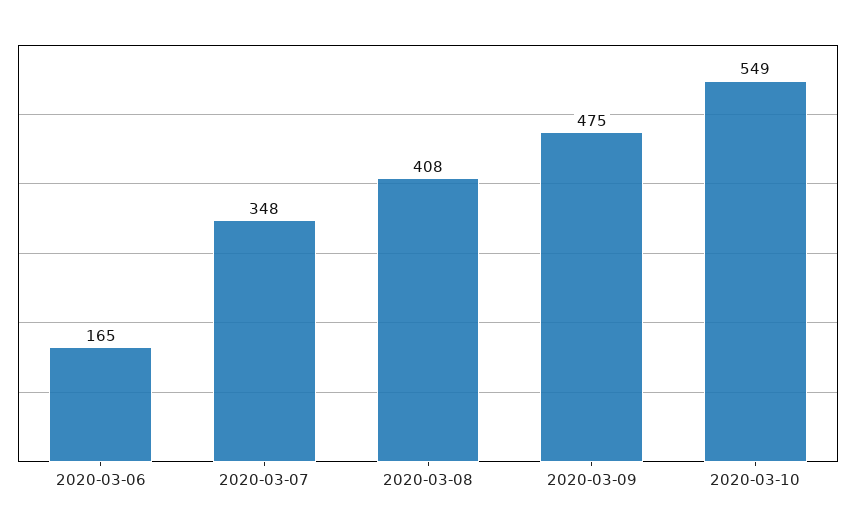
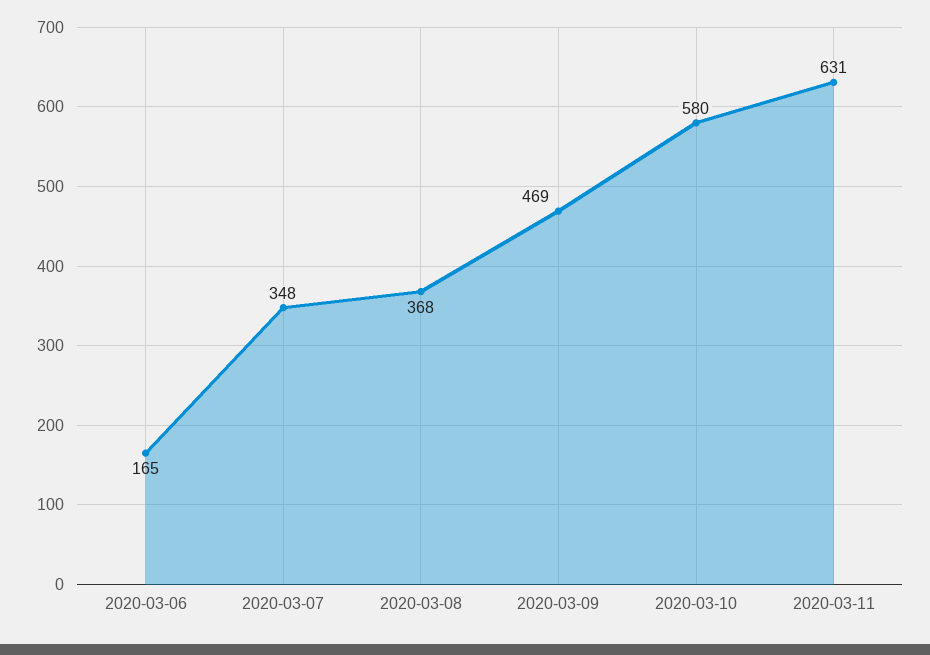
2020-03-08: 408 -> 368
2020-03-09: 475 -> 469
2020-03-10: 549 -> 580
2020-03-11: none -> 631

